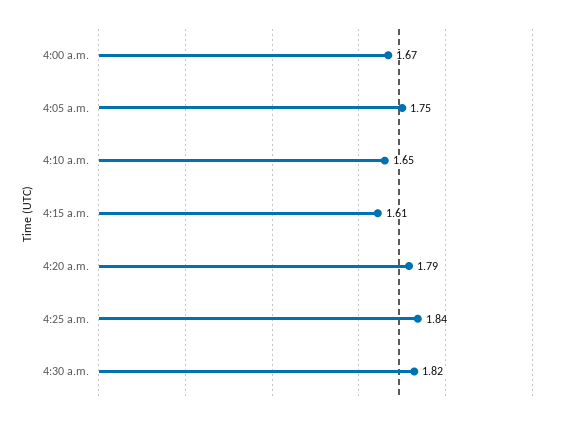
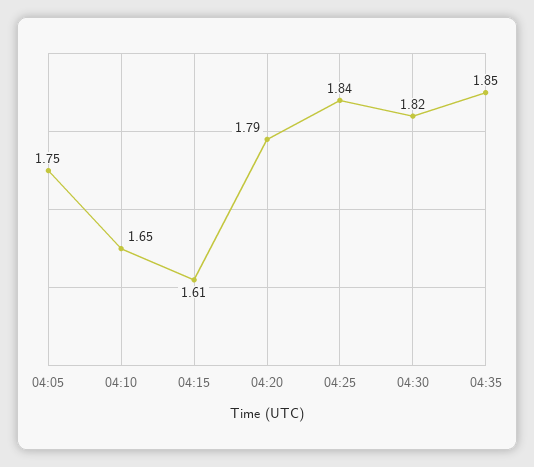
4:00 a.m.: 1.67 -> none
04:35: none -> 1.85

